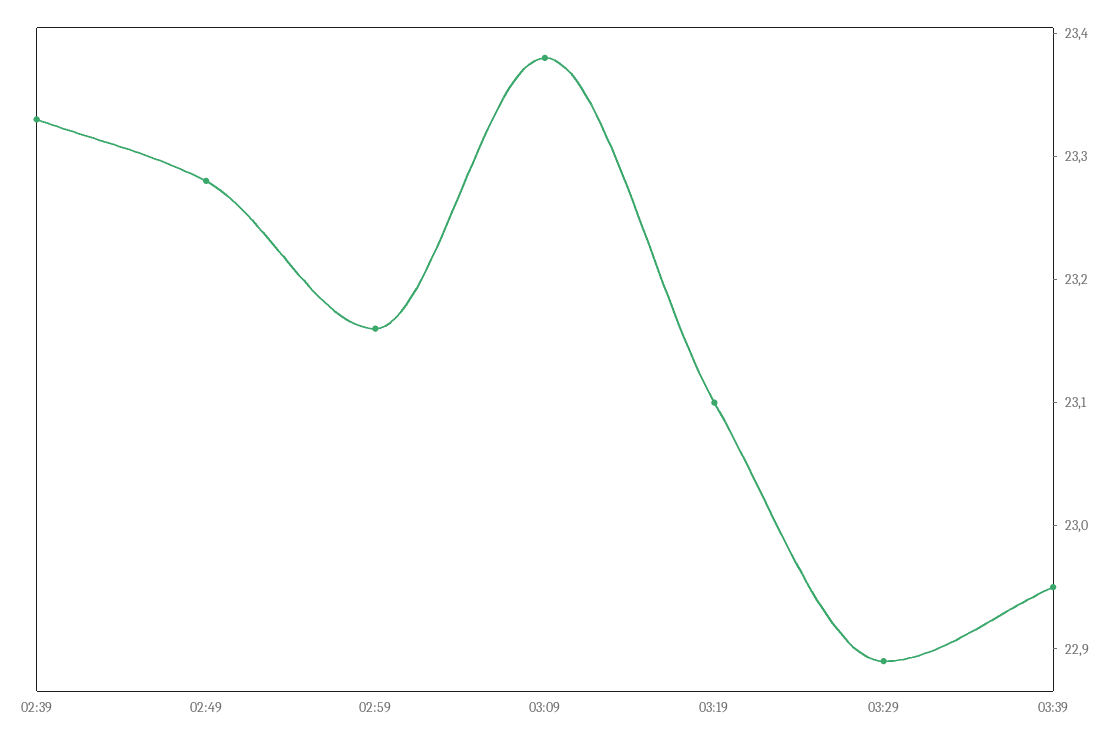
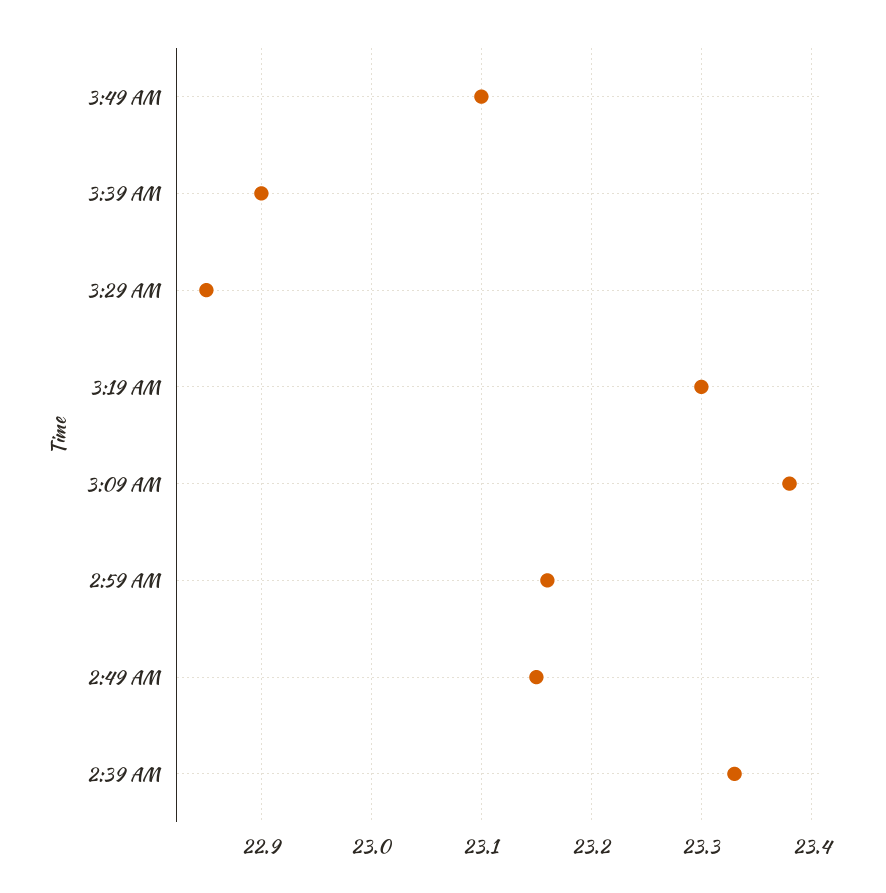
02:49: 23.28 -> 23.15
03:19: 23.1 -> 23.3
03:29: 22.89 -> 22.85
03:39: 22.95 -> 22.9
3:49 AM: none -> 23.1

